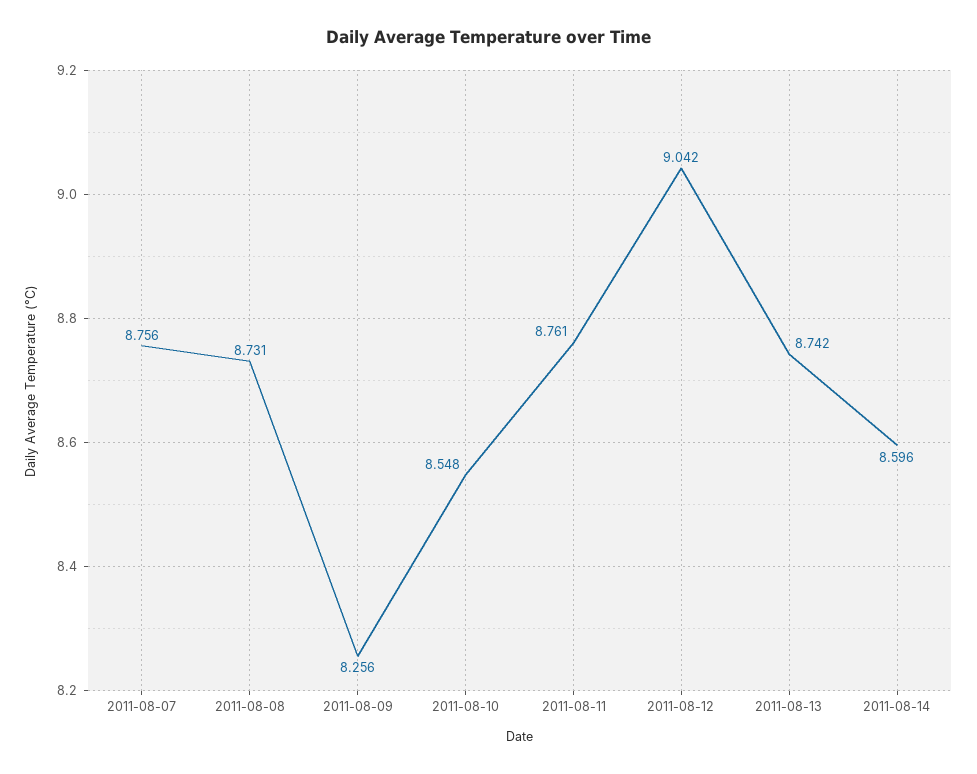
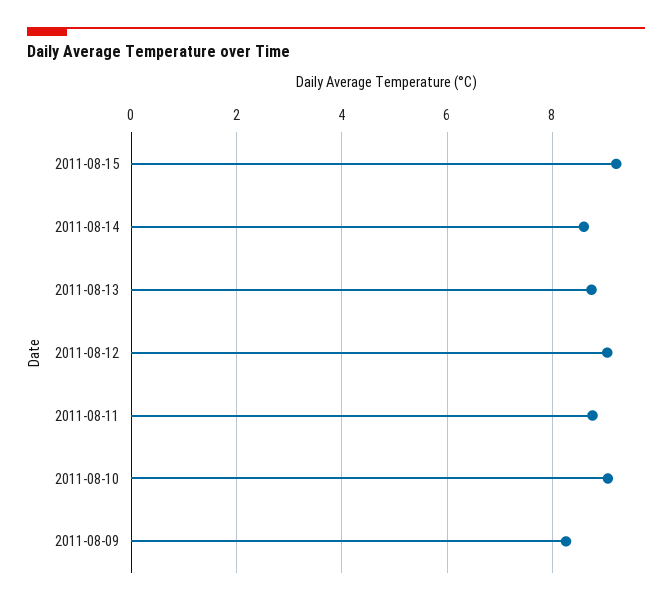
2011-08-07: 8.756 -> none
2011-08-08: 8.731 -> none
2011-08-10: 8.548 -> 9
2011-08-15: none -> 9.2

